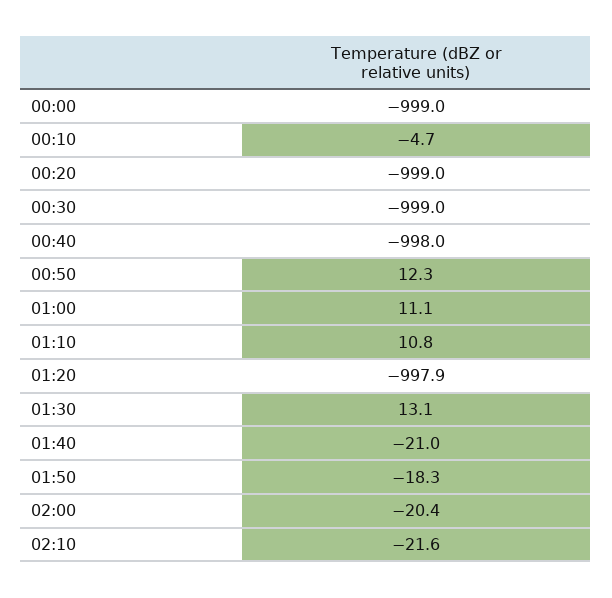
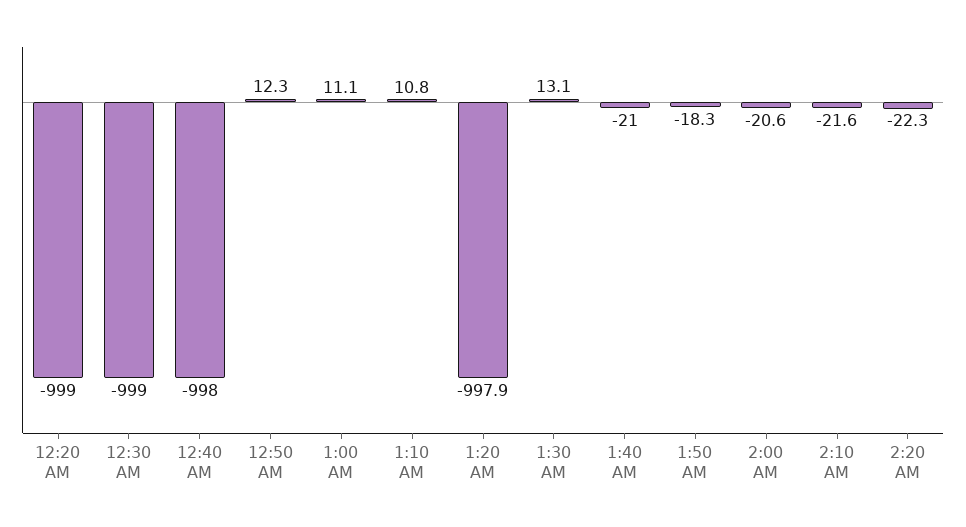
00:00: -999 -> none
00:10: -4.7 -> none
02:00: -20.4 -> -20.6
2:20 AM: none -> -22.3

